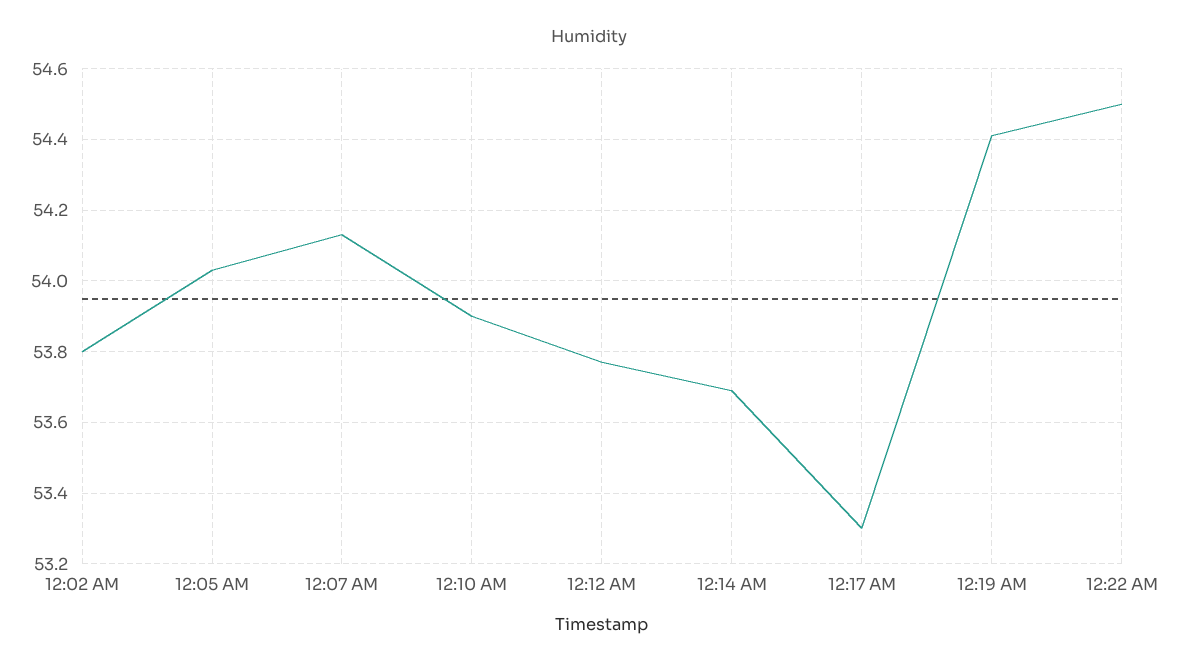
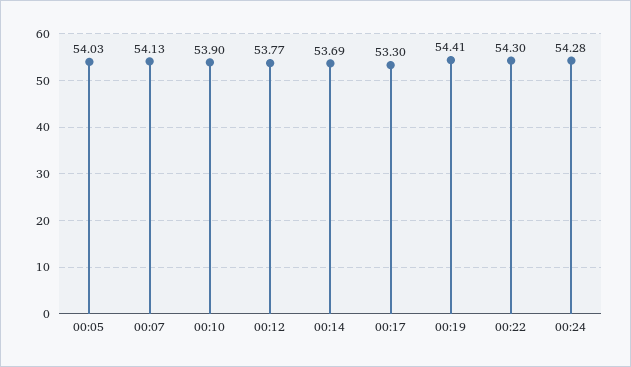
12:02 AM: 53.8 -> none
12:22 AM: 54.5 -> 54.3
00:24: none -> 54.28

